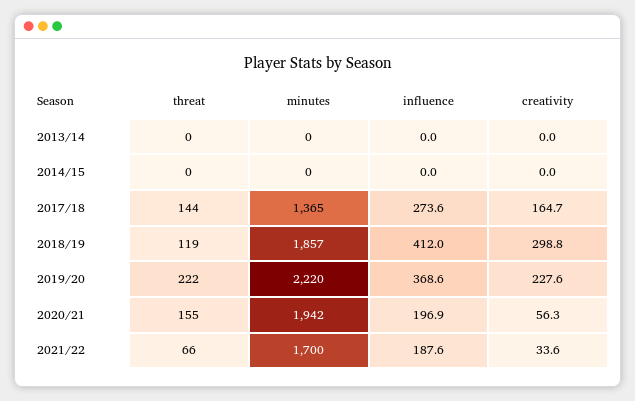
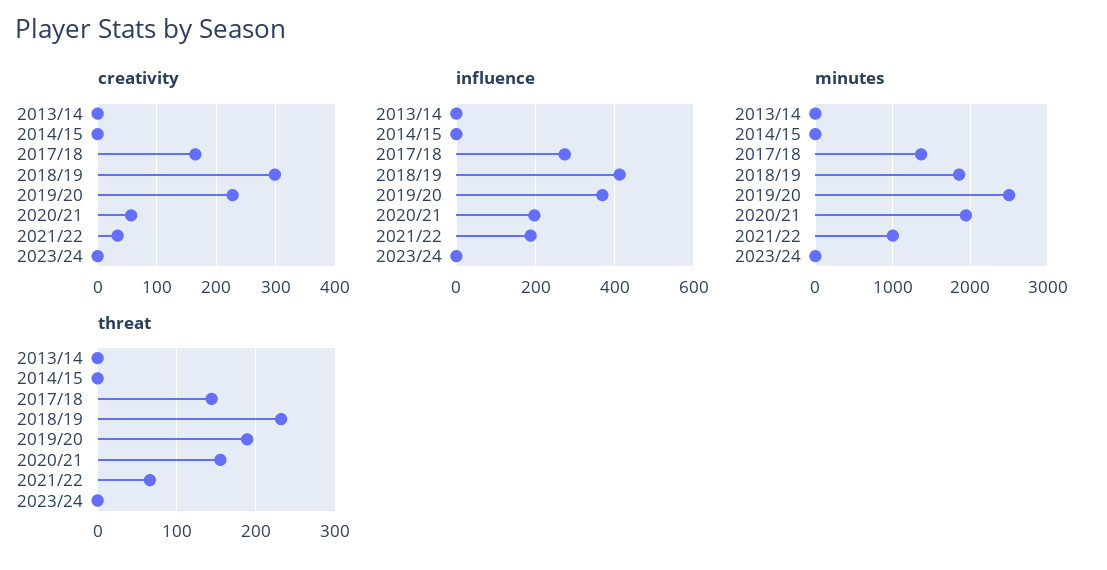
threat, 2018/19: 119 -> 230
threat, 2019/20: 222 -> 190
minutes, 2019/20: 2220 -> 2500
minutes, 2021/22: 1700 -> 1000
creativity, 2023/24: none -> 0
influence, 2023/24: none -> 0
minutes, 2023/24: none -> 0
threat, 2023/24: none -> 0

